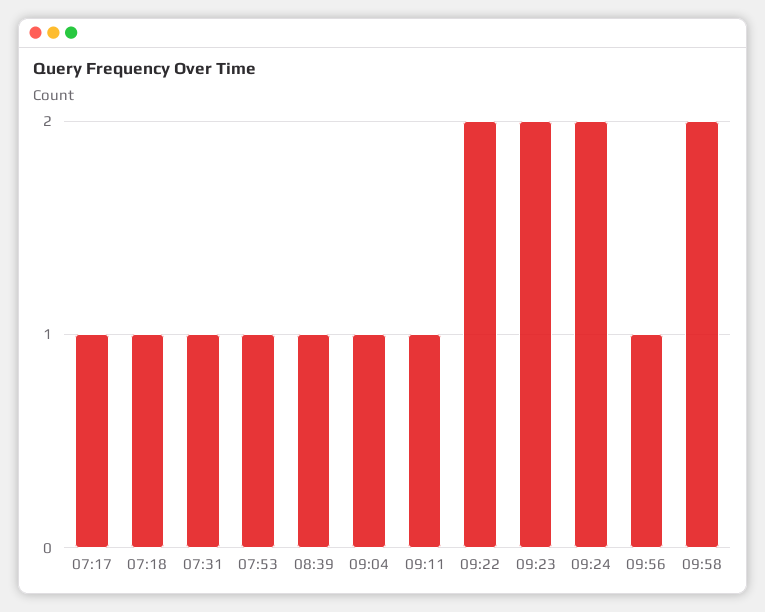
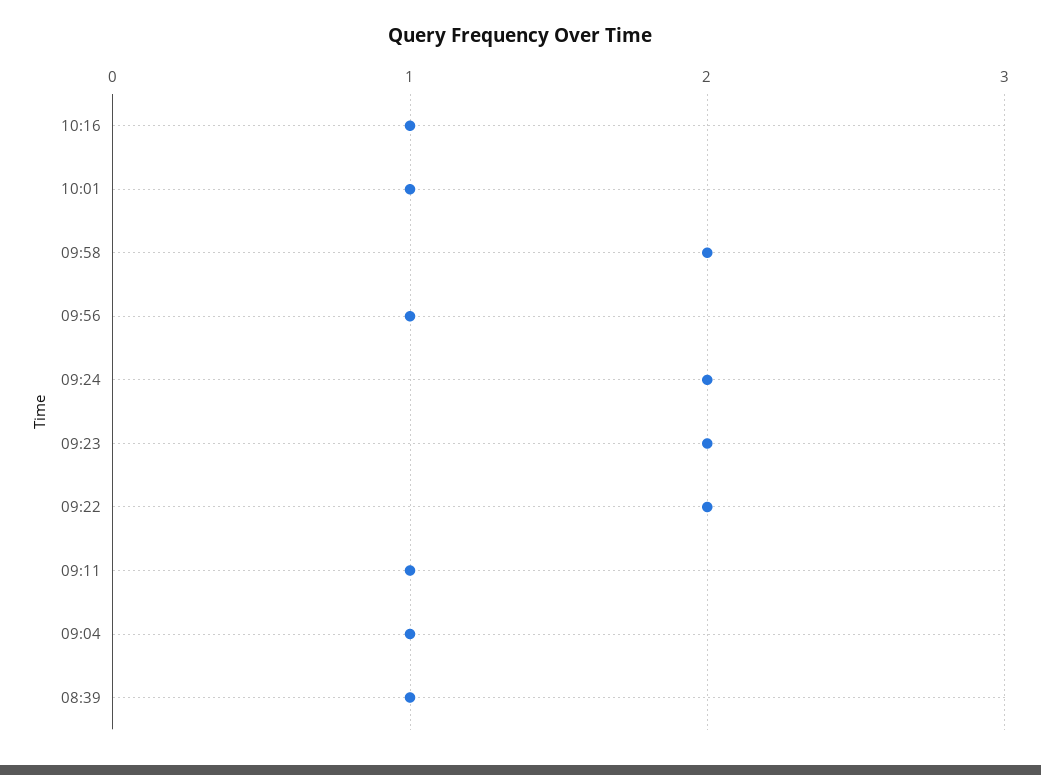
07:17: 1 -> none
07:18: 1 -> none
07:31: 1 -> none
07:53: 1 -> none
10:16: none -> 1
10:01: none -> 1

